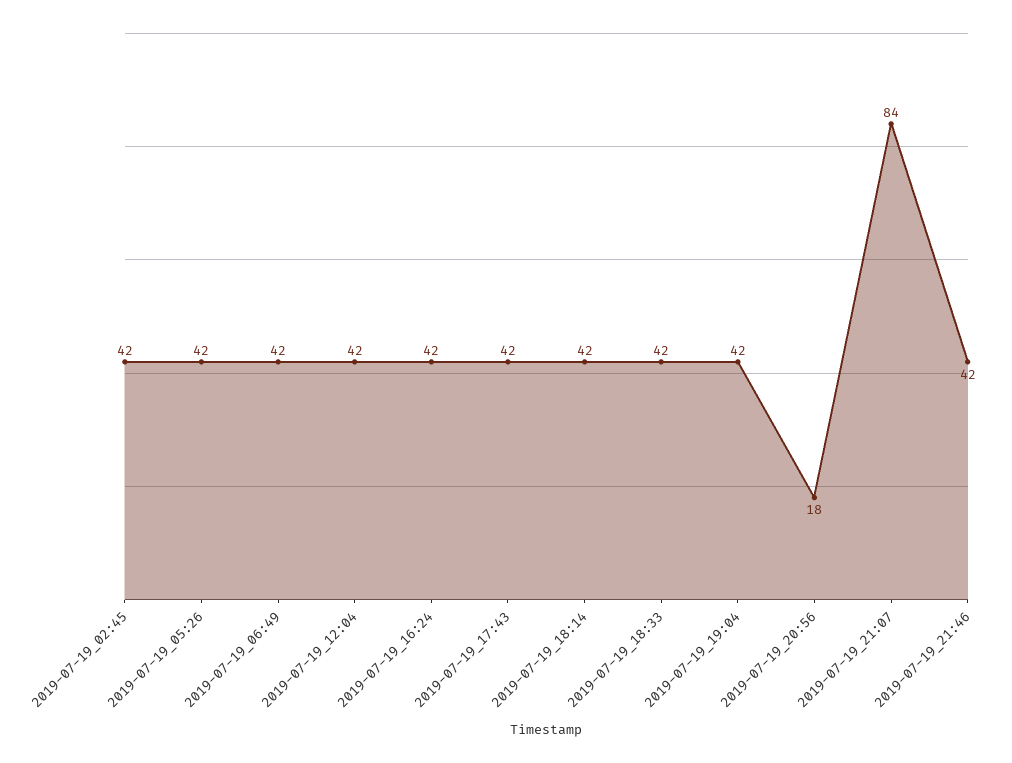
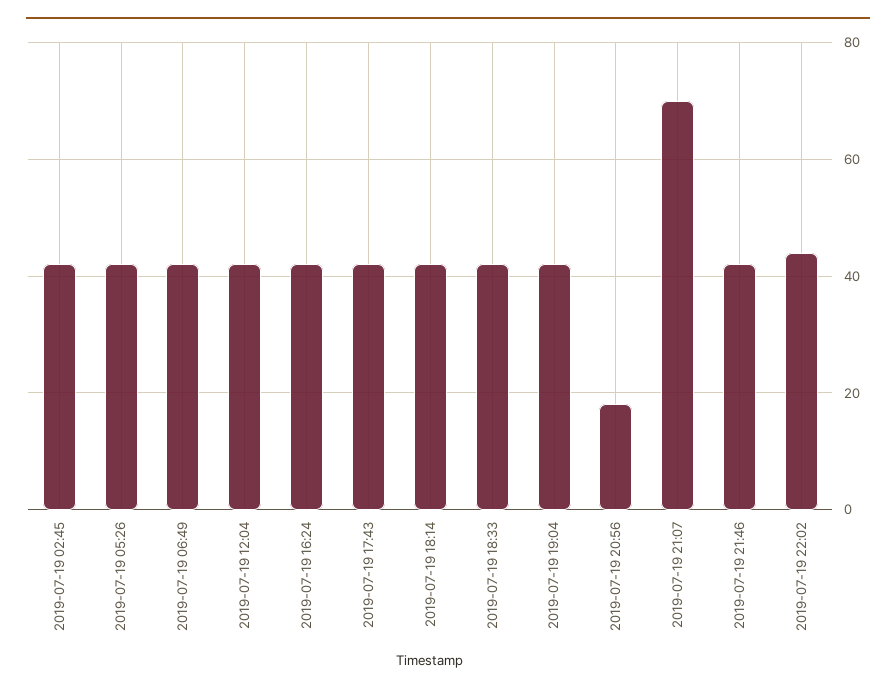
2019-07-19_21:07: 84 -> 70
2019-07-19 22:02: none -> 45

